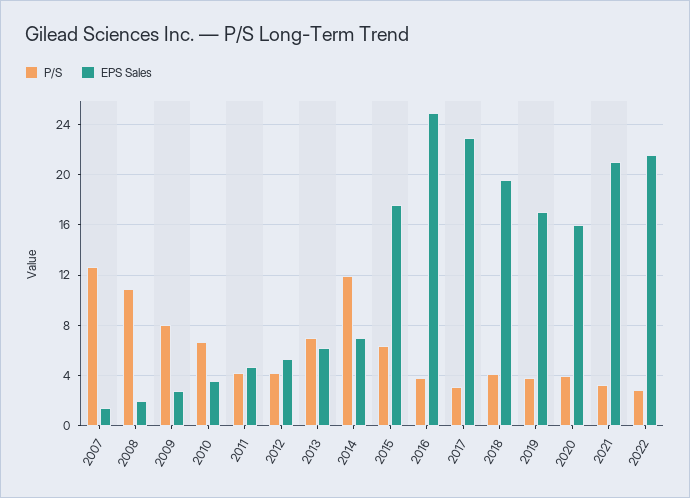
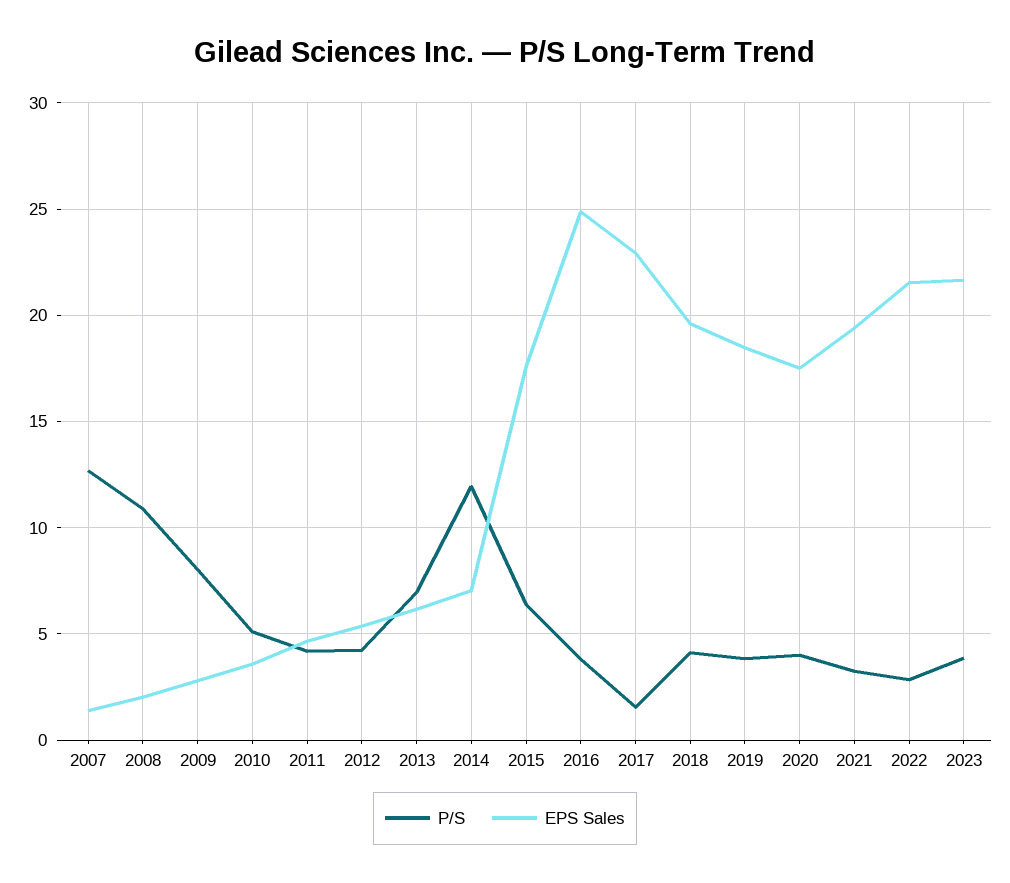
P/S, 2010: 6.5 -> 5
P/S, 2017: 3 -> 1.5
EPS Sales, 2019: 17 -> 18.5
EPS Sales, 2020: 16 -> 17.5
EPS Sales, 2021: 21 -> 19.5
P/S, 2023: none -> 4
EPS Sales, 2023: none -> 21.5

